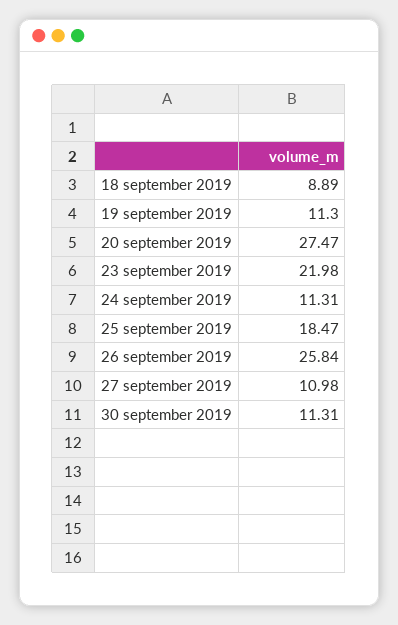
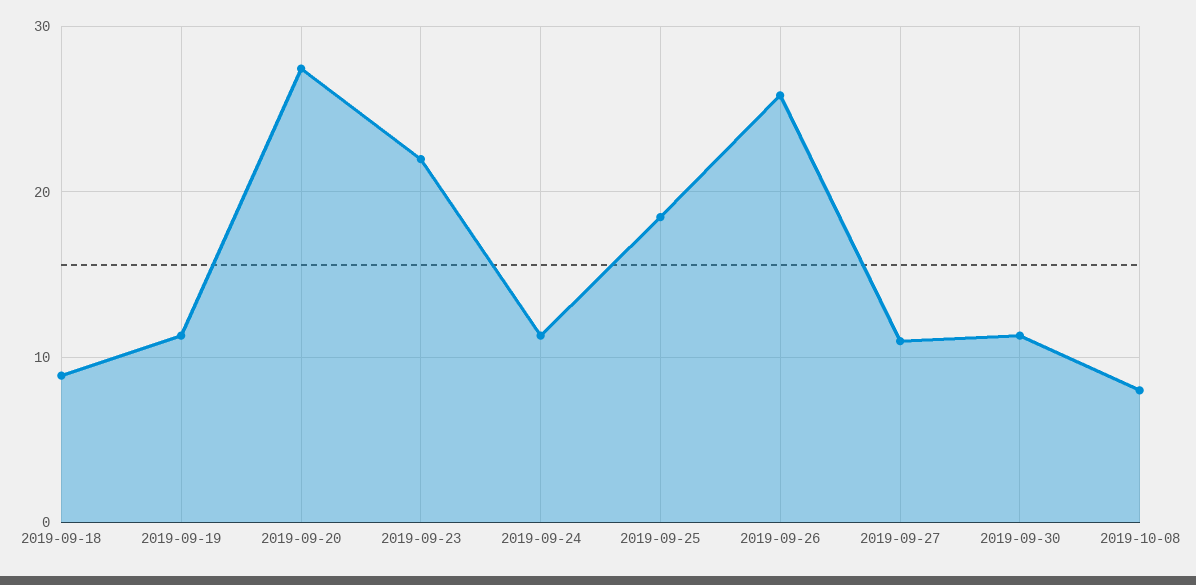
2019-10-08: none -> 8

